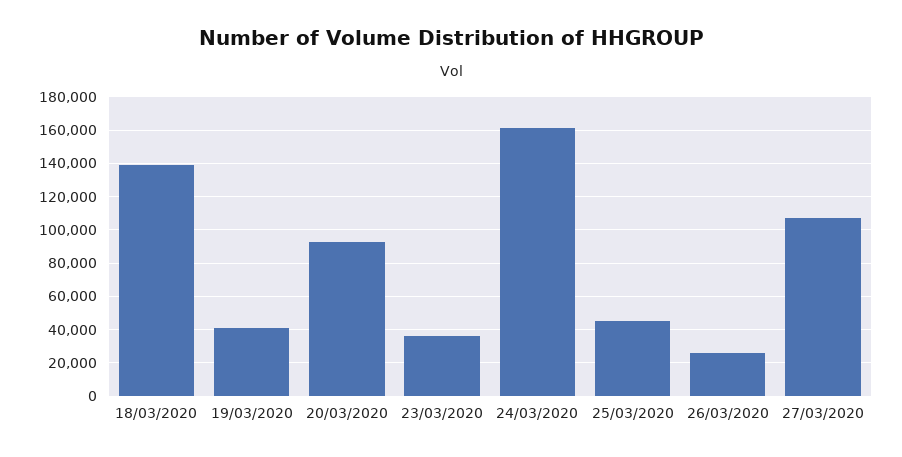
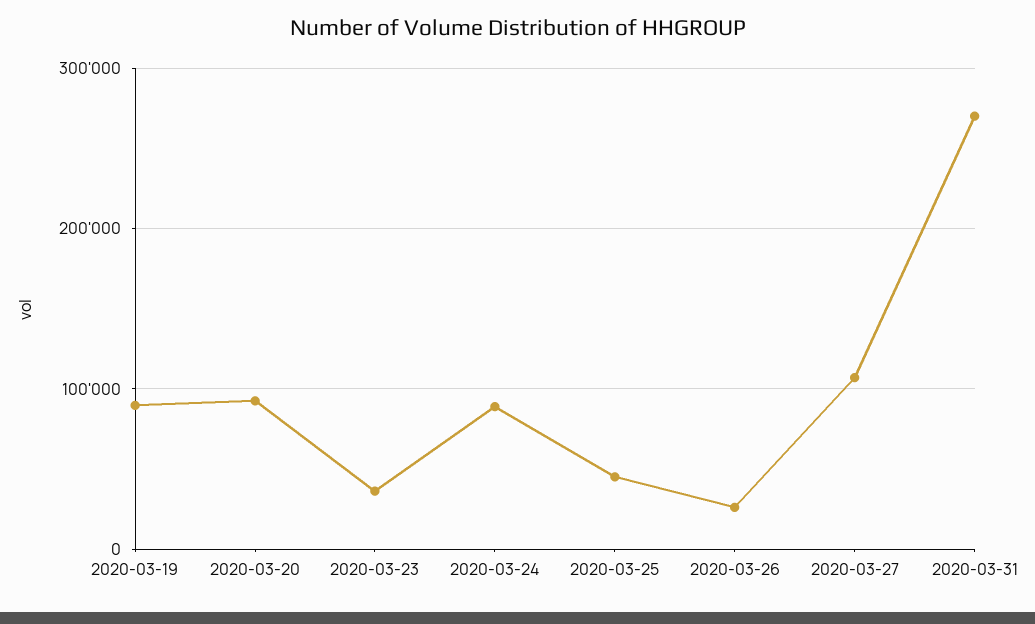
18/03/2020: 140000 -> none
19/03/2020: 40000 -> 90000
24/03/2020: 160000 -> 90000
2020-03-31: none -> 270000

